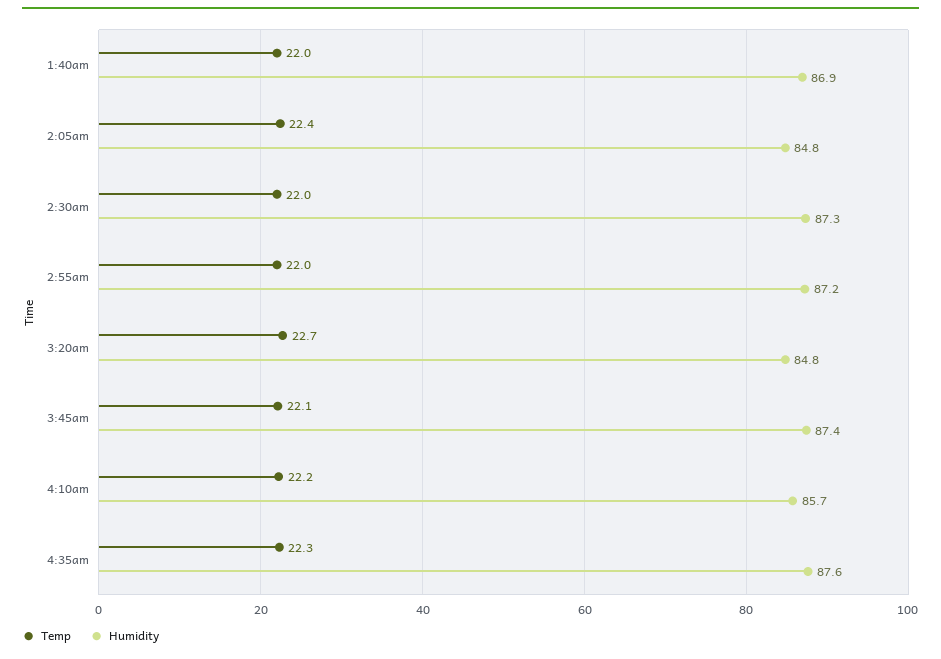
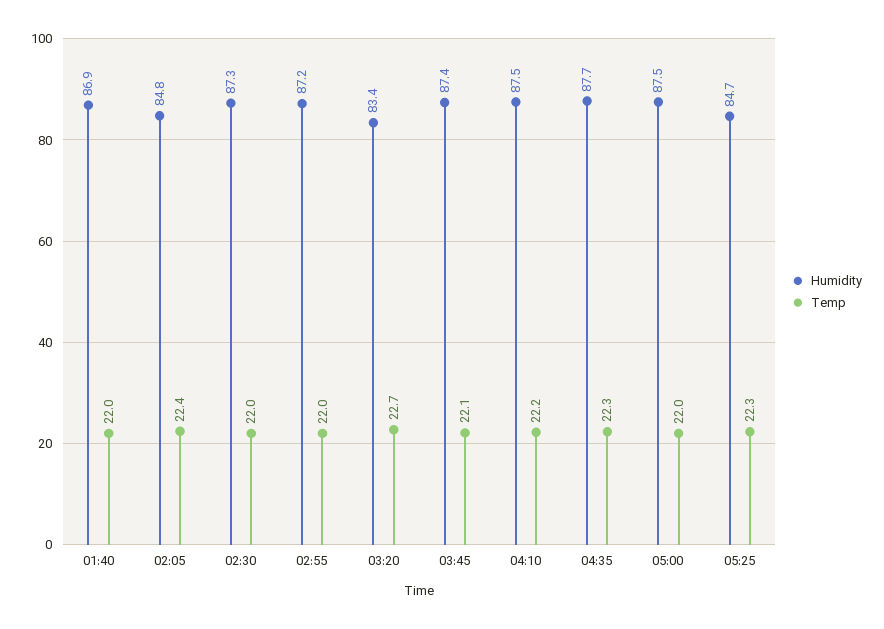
Humidity, 3:20am: 84.8 -> 83.4
Humidity, 4:10am: 85.7 -> 87.5
Humidity, 4:35am: 87.6 -> 87.7
Humidity, 05:00: none -> 87.5
Temp, 05:00: none -> 22
Humidity, 05:25: none -> 84.7
Temp, 05:25: none -> 22.3

